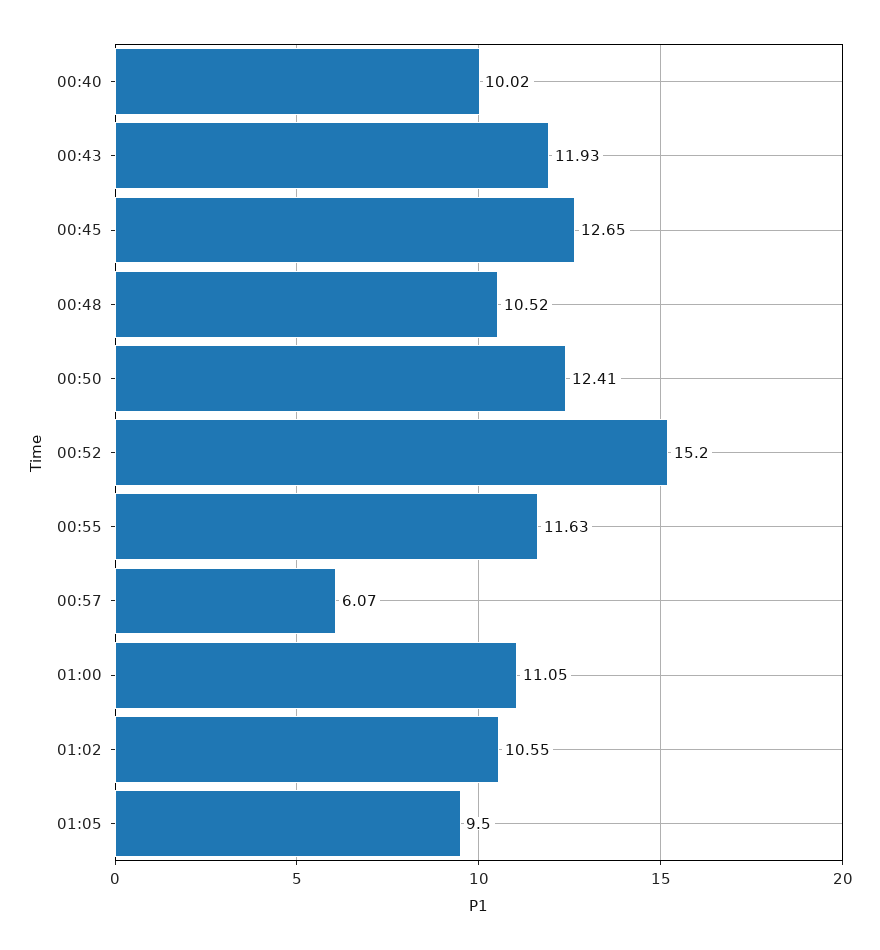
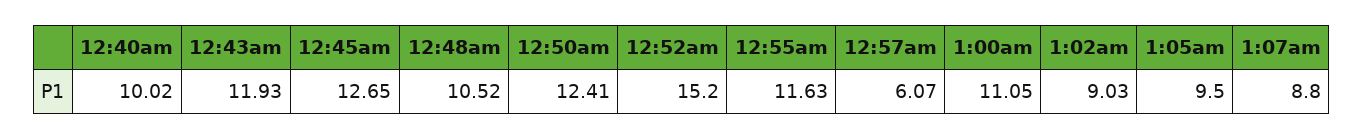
01:02: 10.55 -> 9.03
1:07am: none -> 8.8

